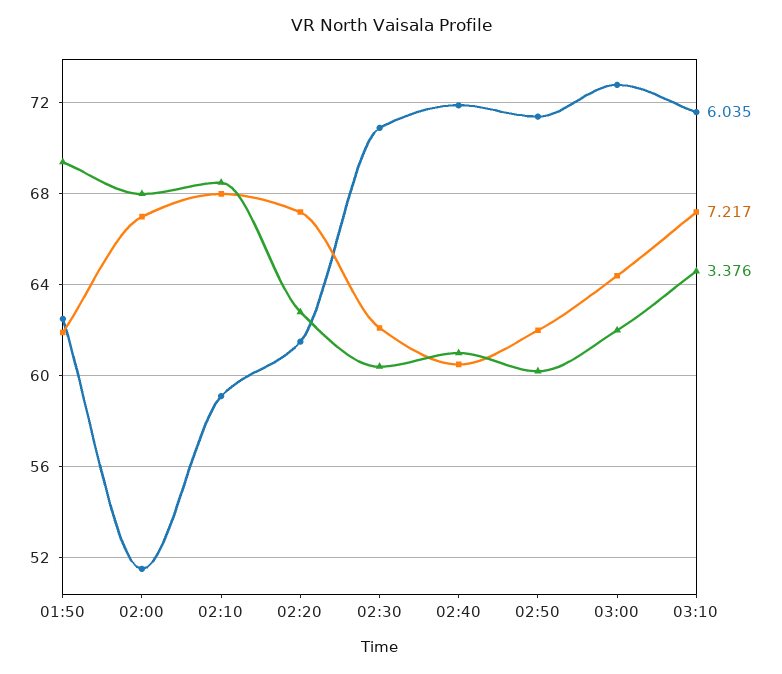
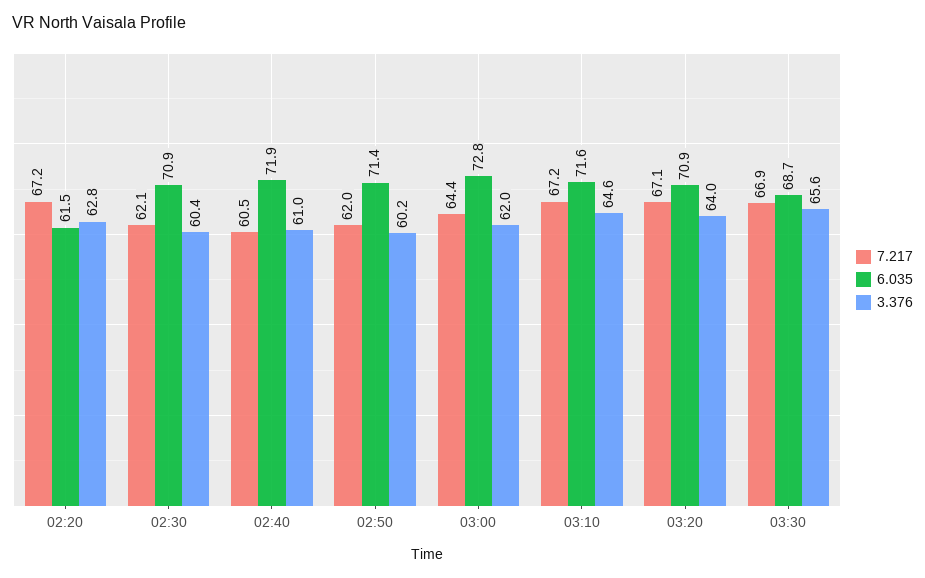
6.035, 01:50: 62.5 -> none
7.217, 01:50: 62 -> none
3.376, 01:50: 69.5 -> none
6.035, 02:00: 51.5 -> none
7.217, 02:00: 67 -> none
3.376, 02:00: 68 -> none
6.035, 02:10: 59 -> none
7.217, 02:10: 68 -> none
3.376, 02:10: 68.5 -> none
7.217, 03:20: none -> 67.1
6.035, 03:20: none -> 70.9
3.376, 03:20: none -> 64
7.217, 03:30: none -> 66.9
6.035, 03:30: none -> 68.7
3.376, 03:30: none -> 65.6

